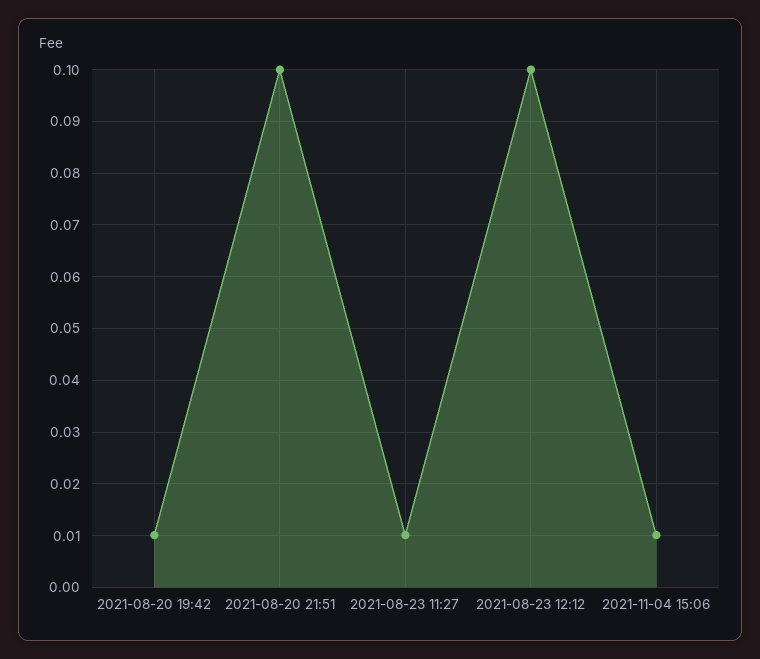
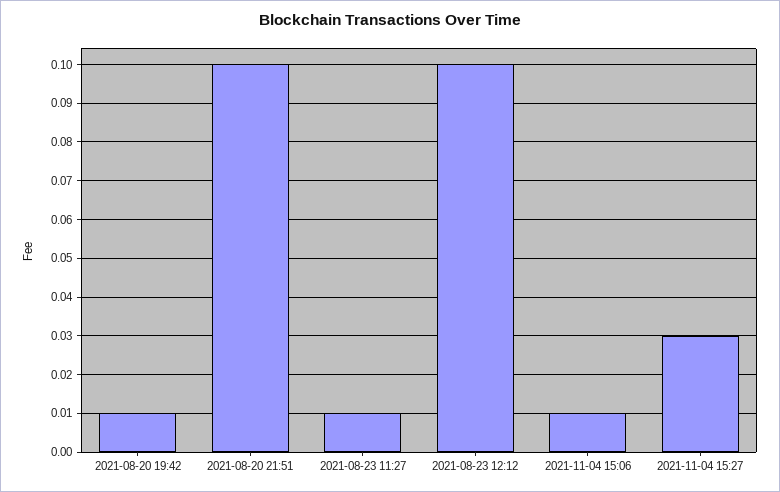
2021-11-04 15:27: none -> 0.03

